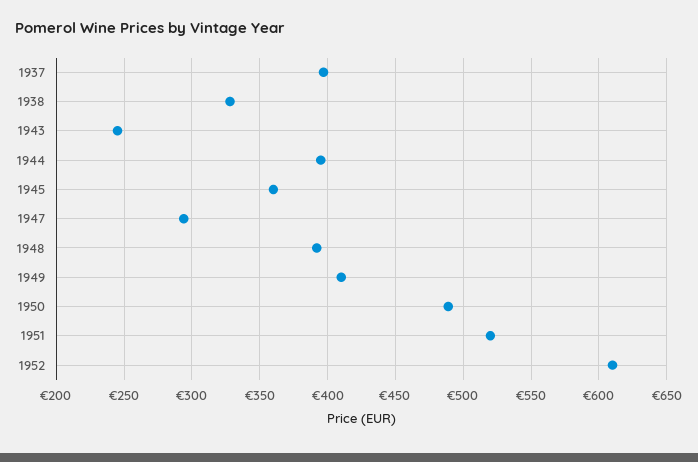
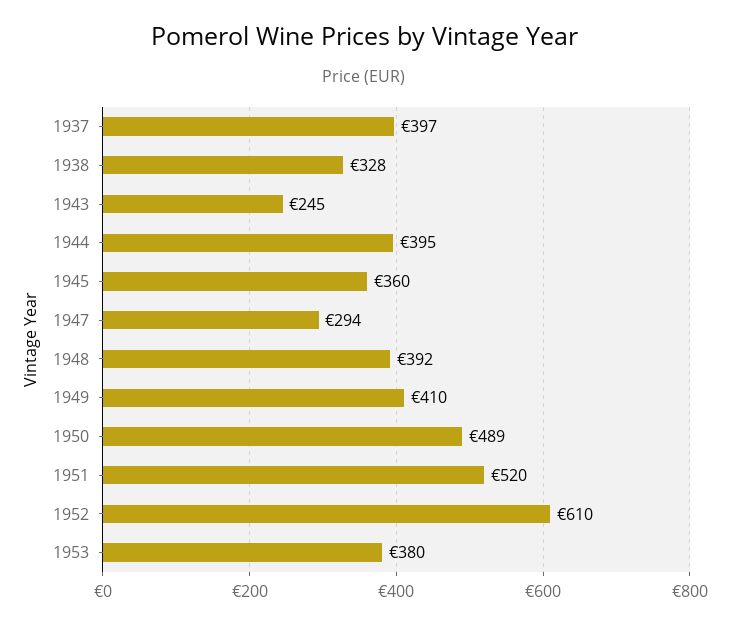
1953: none -> 380

